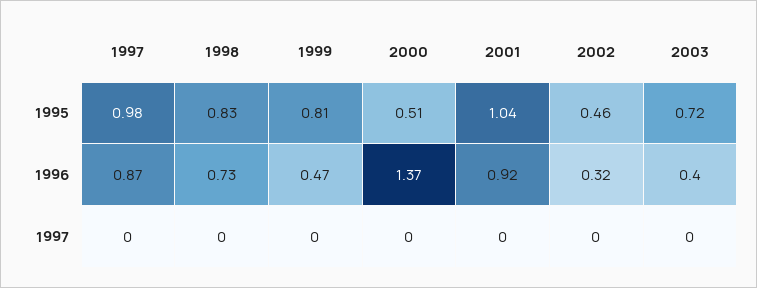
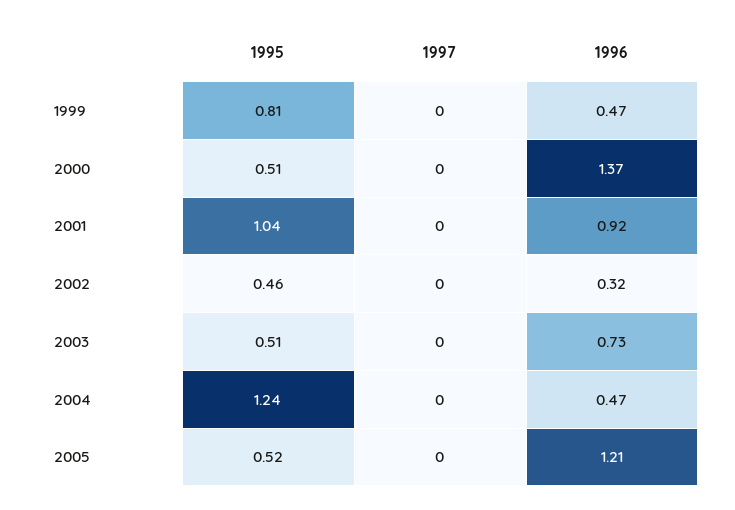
1997, 1995: 0.98 -> none
1998, 1995: 0.83 -> none
2003, 1995: 0.72 -> 0.51
1997, 1996: 0.87 -> none
1998, 1996: 0.73 -> none
2003, 1996: 0.4 -> 0.73
1997, 1997: 0 -> none
1998, 1997: 0 -> none
2004, 1995: none -> 1.24
2004, 1997: none -> 0
2004, 1996: none -> 0.47
2005, 1995: none -> 0.52
2005, 1997: none -> 0
2005, 1996: none -> 1.21

